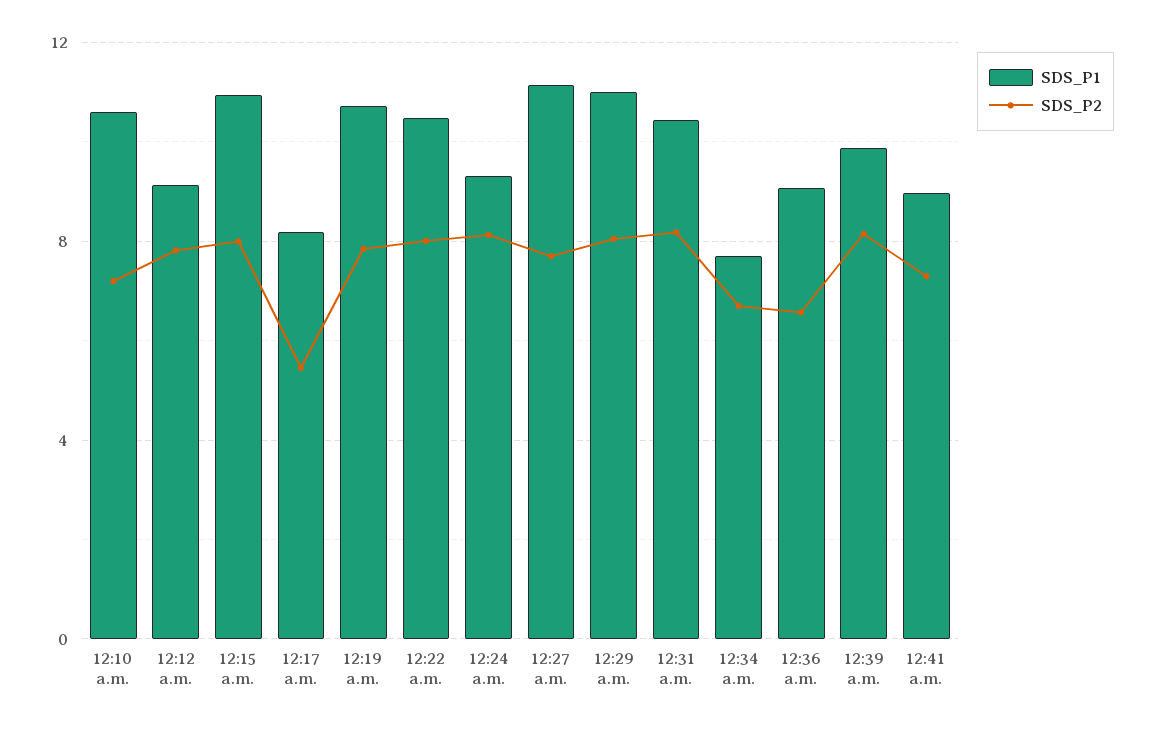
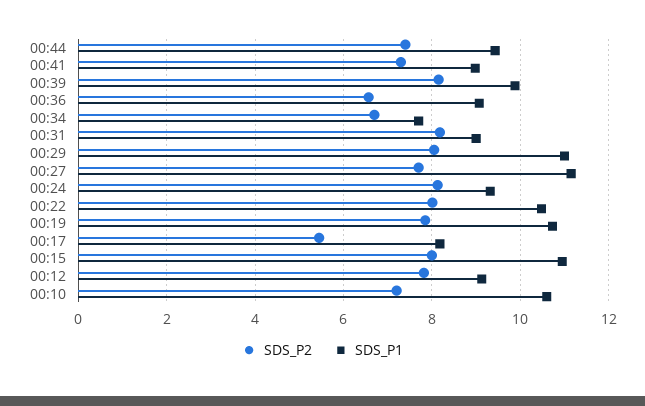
SDS_P1, 12:31 a.m.: 10.5 -> 9
SDS_P2, 00:44: none -> 7.4
SDS_P1, 00:44: none -> 9.4

